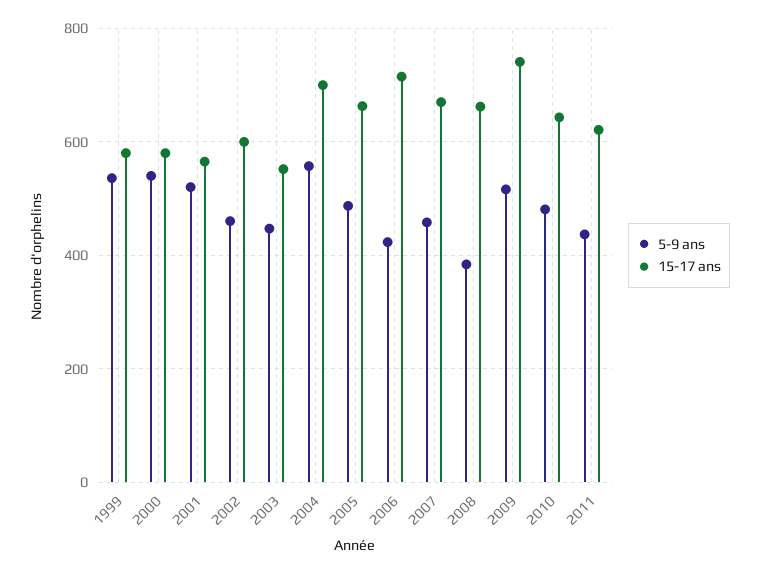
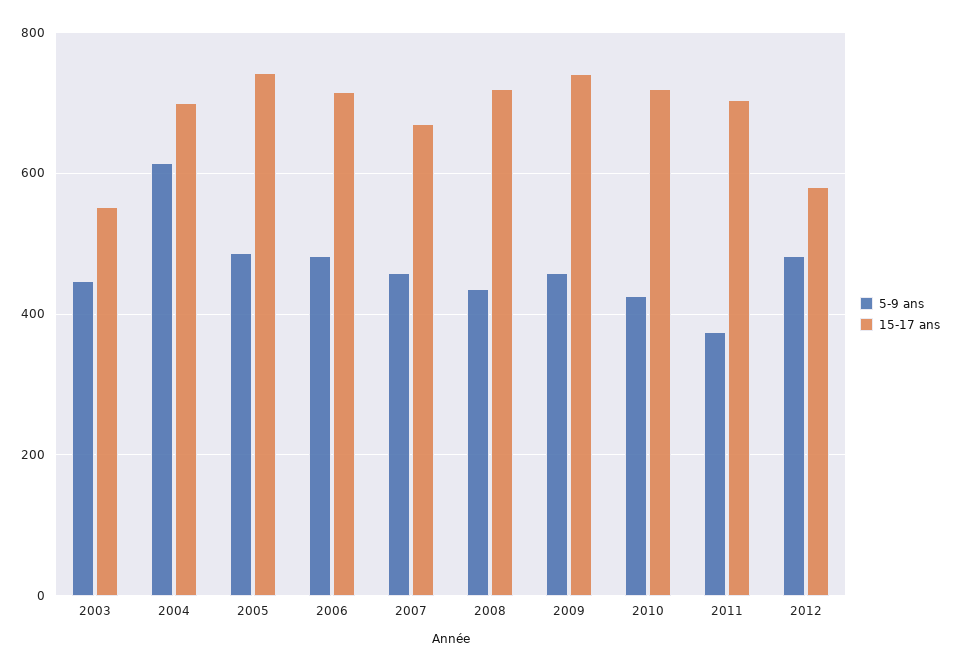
5-9 ans, 1999: 540 -> none
15-17 ans, 1999: 580 -> none
5-9 ans, 2000: 540 -> none
15-17 ans, 2000: 580 -> none
5-9 ans, 2001: 520 -> none
15-17 ans, 2001: 560 -> none
5-9 ans, 2002: 460 -> none
15-17 ans, 2002: 600 -> none
5-9 ans, 2004: 560 -> 620
15-17 ans, 2005: 660 -> 740
5-9 ans, 2006: 420 -> 480
5-9 ans, 2008: 380 -> 440
15-17 ans, 2008: 660 -> 720
5-9 ans, 2009: 520 -> 460
5-9 ans, 2010: 480 -> 420
15-17 ans, 2010: 640 -> 720
5-9 ans, 2011: 440 -> 380
15-17 ans, 2011: 620 -> 700
5-9 ans, 2012: none -> 480
15-17 ans, 2012: none -> 580

